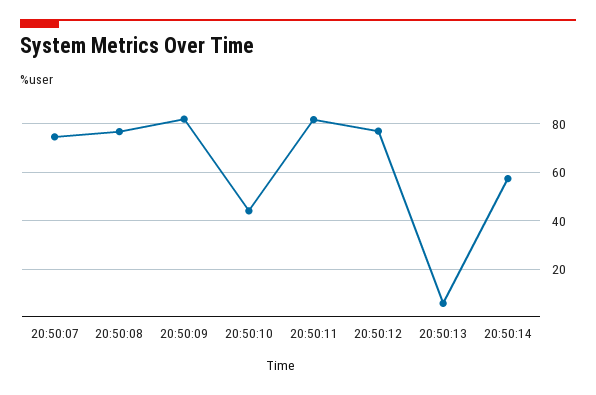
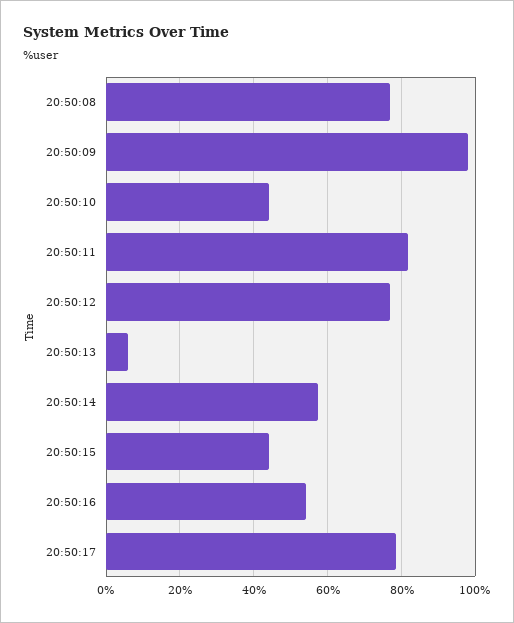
20:50:07: 75 -> none
20:50:09: 82.5 -> 98
20:50:15: none -> 44
20:50:16: none -> 54
20:50:17: none -> 78

